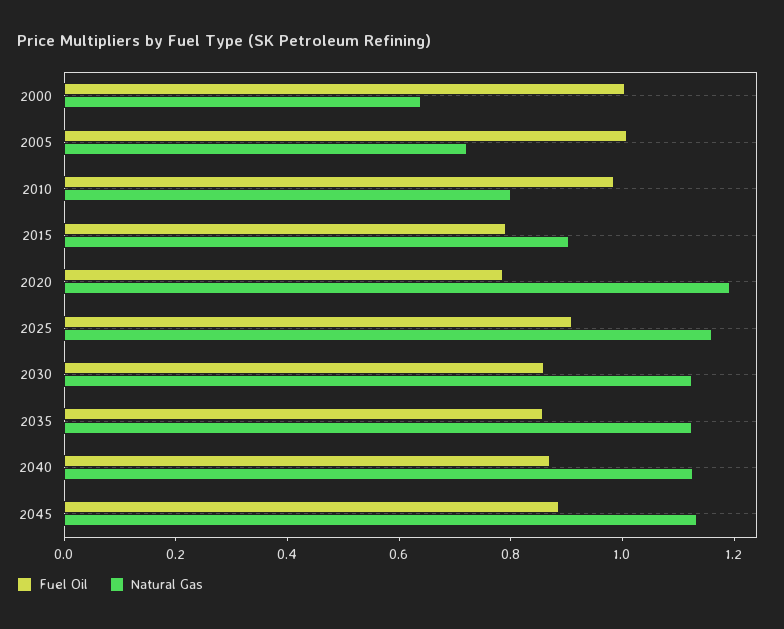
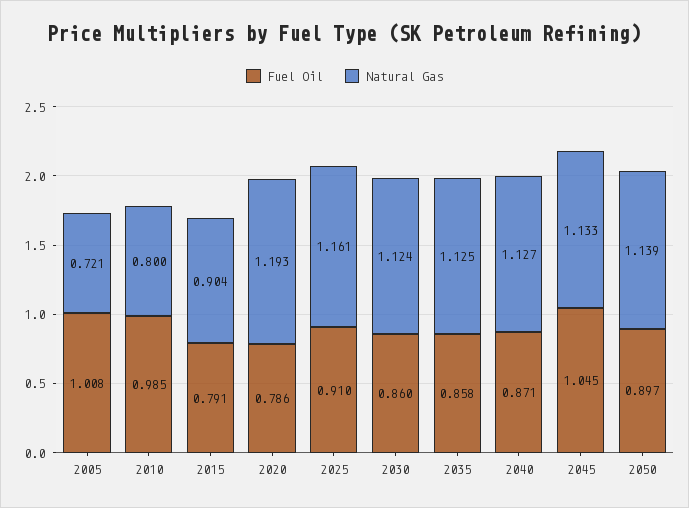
Fuel Oil, 2000: 1 -> none
Natural Gas, 2000: 0.65 -> none
Fuel Oil, 2045: 0.9 -> 1.045
Fuel Oil, 2050: none -> 0.897
Natural Gas, 2050: none -> 1.139

